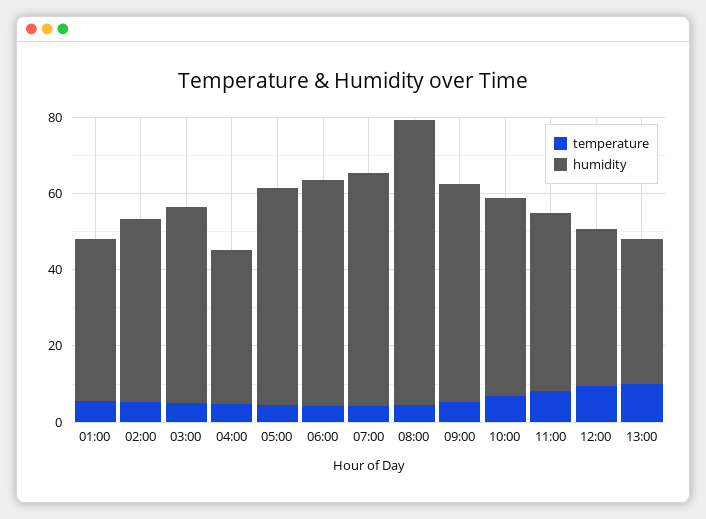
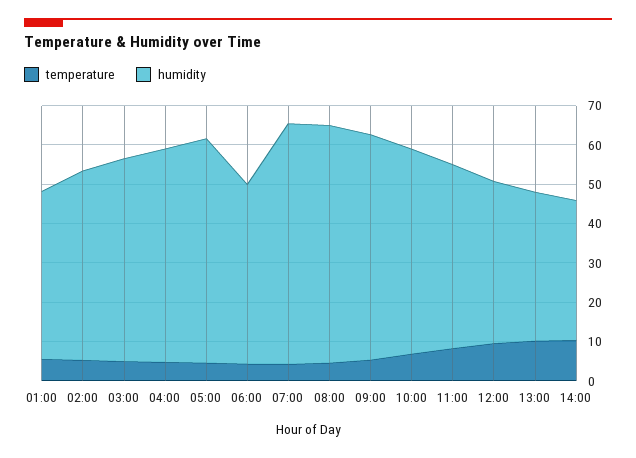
humidity, 04:00: 40 -> 55
humidity, 06:00: 60 -> 45
humidity, 08:00: 75 -> 60
temperature, 14:00: none -> 10
humidity, 14:00: none -> 35

